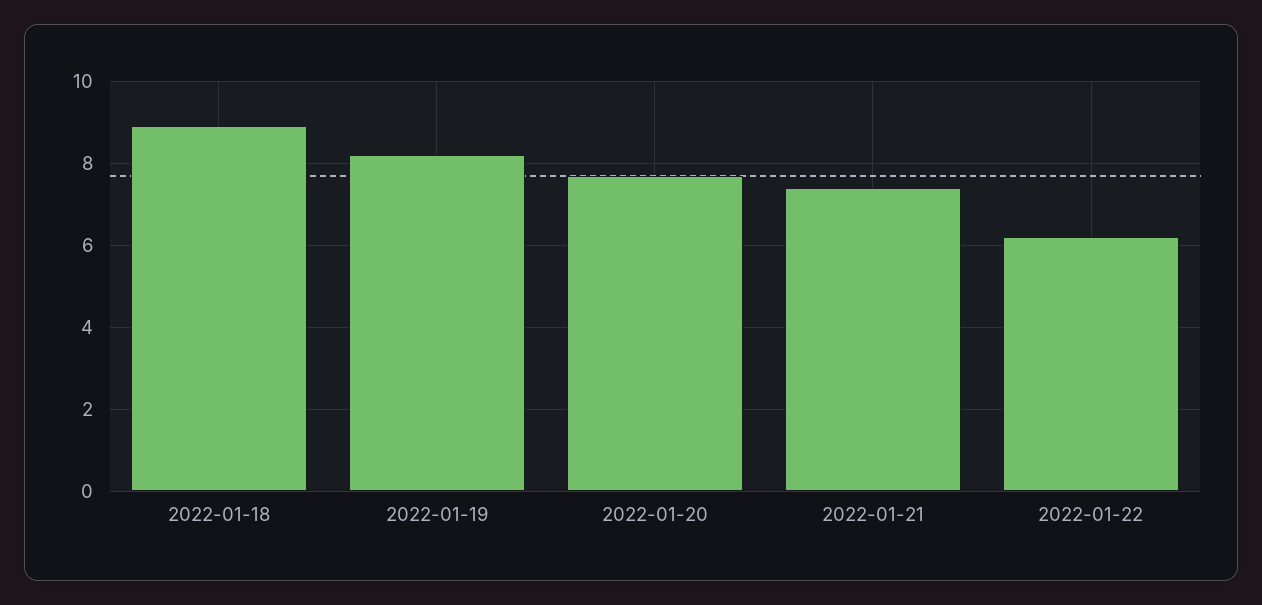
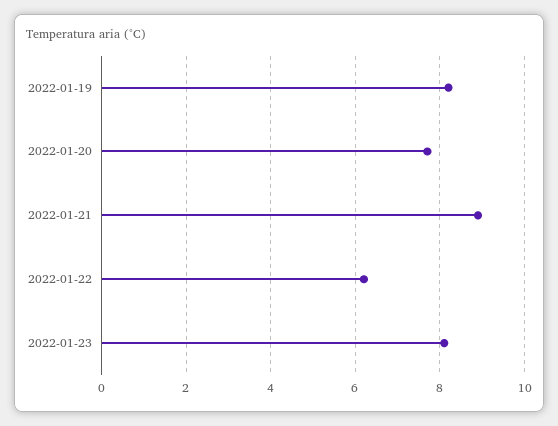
2022-01-18: 9 -> none
2022-01-21: 7.5 -> 9
2022-01-23: none -> 8

